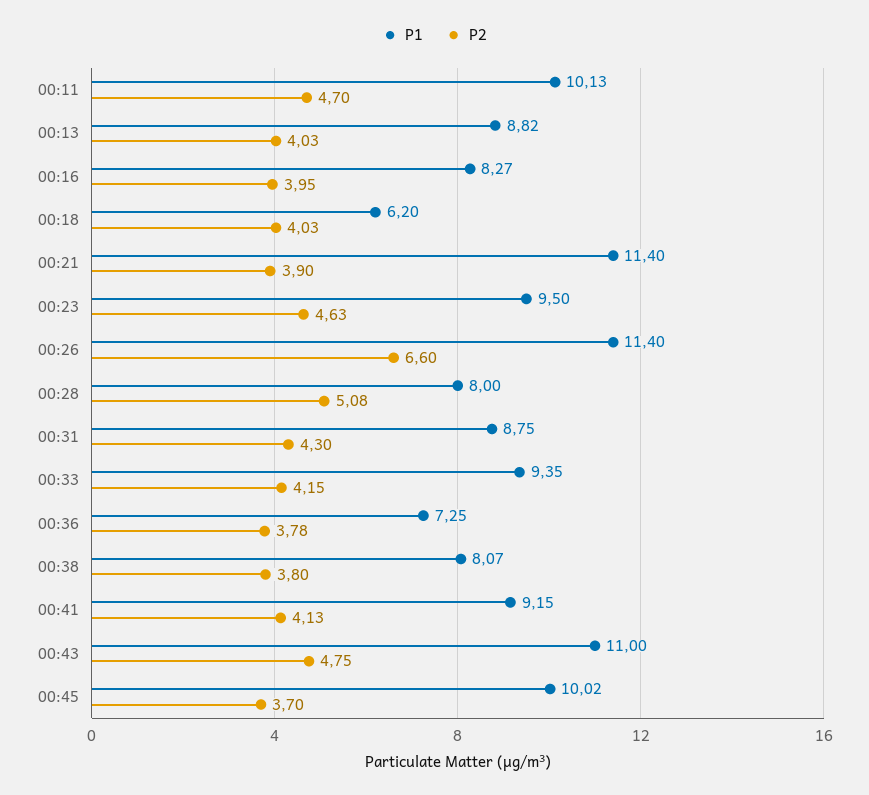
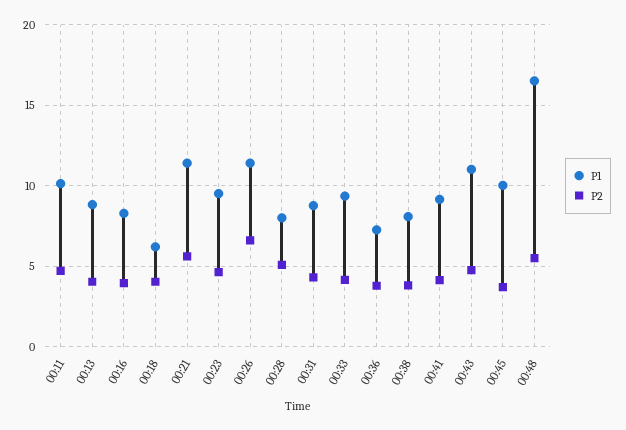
P2, 00:21: 3.9 -> 5.5
P1, 00:48: none -> 16.5
P2, 00:48: none -> 5.5

